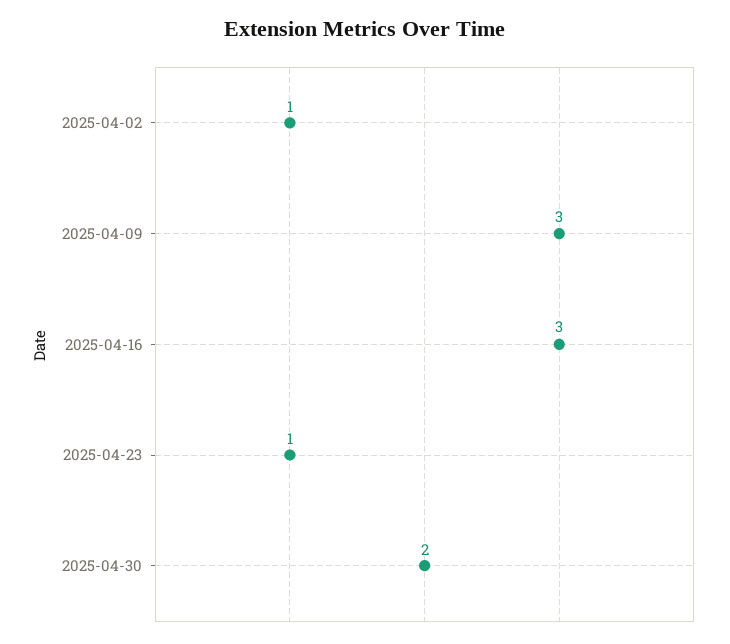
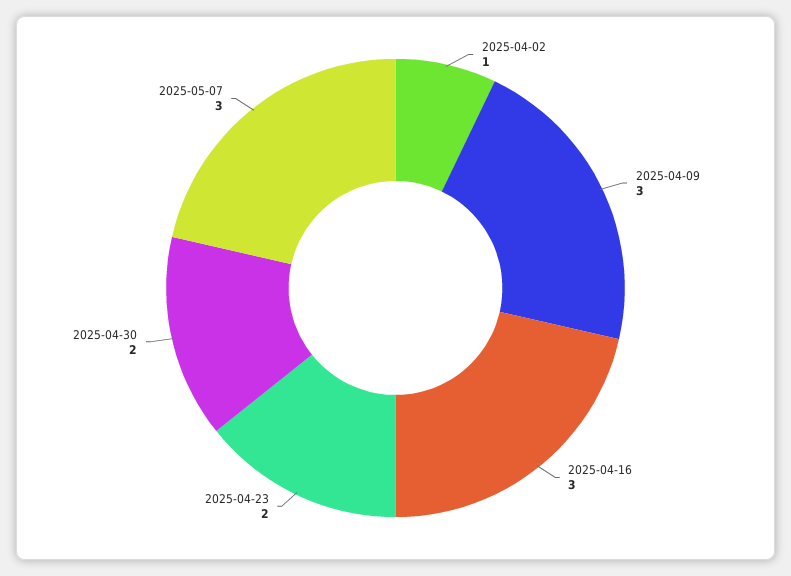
2025-04-23: 1 -> 2
2025-05-07: none -> 3

